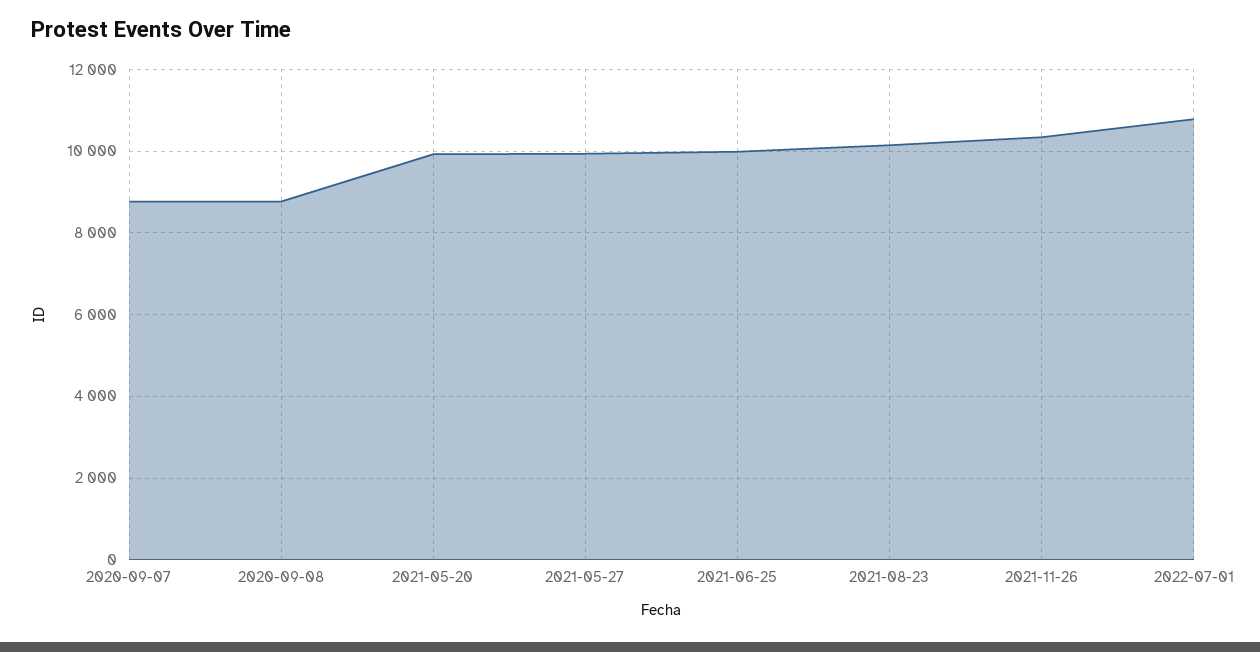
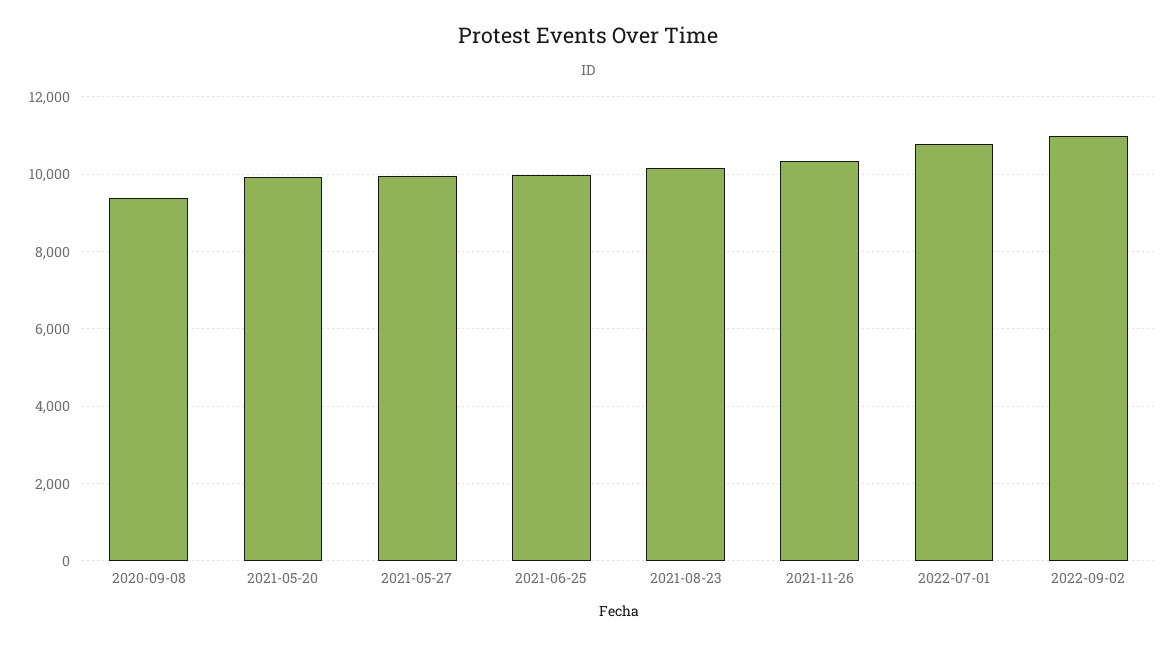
2020-09-07: 8800 -> none
2020-09-08: 8800 -> 9400
2022-09-02: none -> 11000

